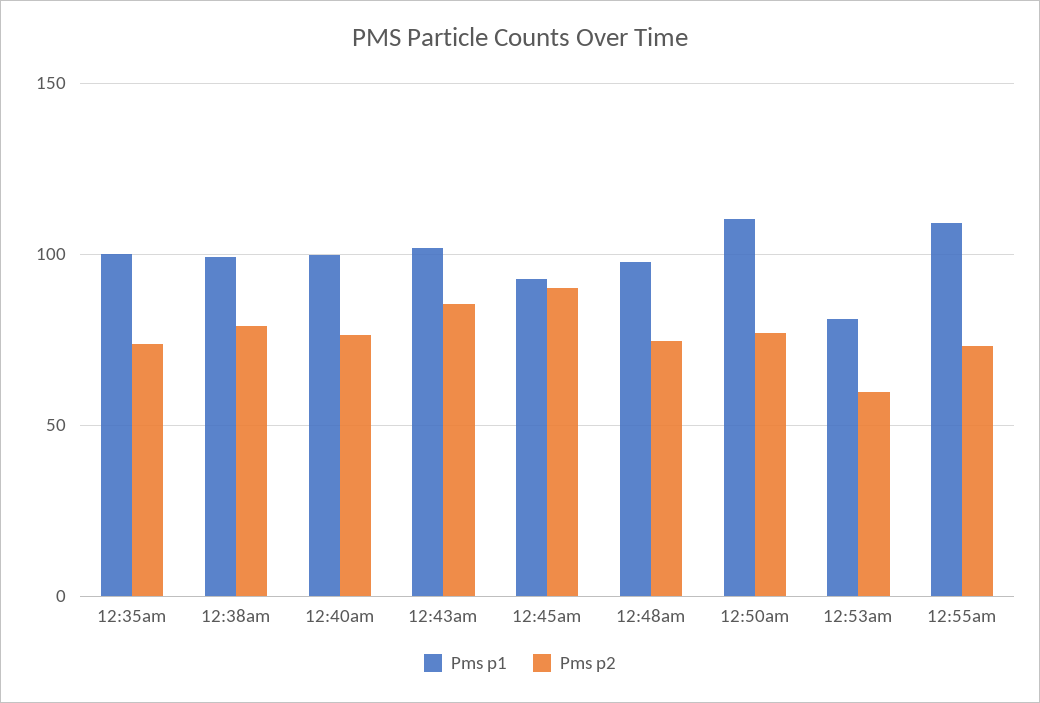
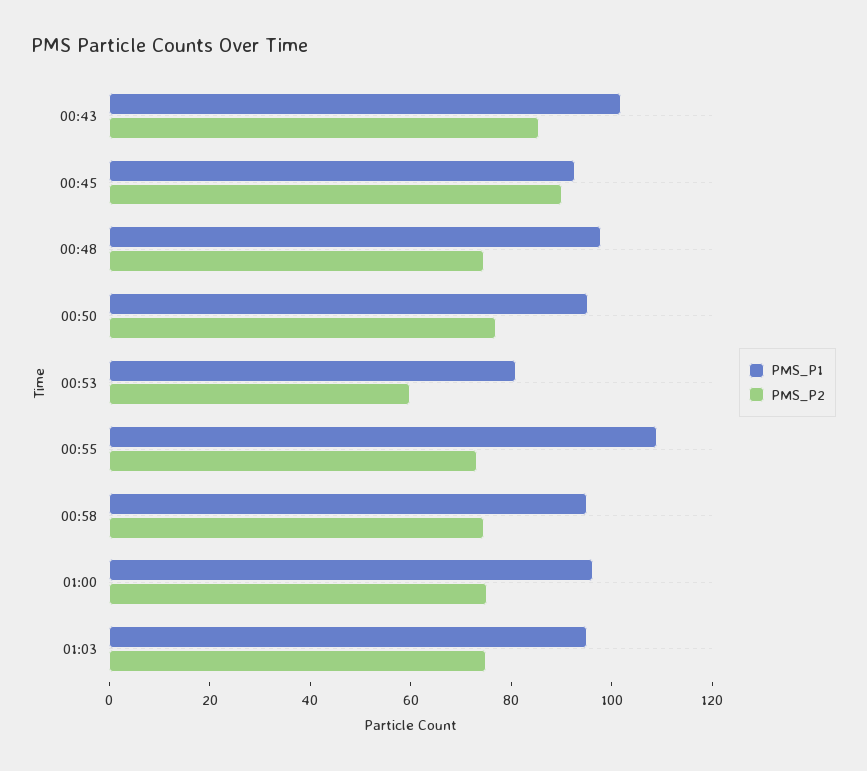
Pms p1, 12:35am: 100 -> none
Pms p2, 12:35am: 75 -> none
Pms p1, 12:38am: 100 -> none
Pms p2, 12:38am: 80 -> none
Pms p1, 12:40am: 100 -> none
Pms p2, 12:40am: 75 -> none
Pms p1, 12:50am: 110 -> 95
Pms p1, 00:58: none -> 95
Pms p2, 00:58: none -> 75
Pms p1, 01:00: none -> 95
Pms p2, 01:00: none -> 75
Pms p1, 01:03: none -> 95
Pms p2, 01:03: none -> 75

